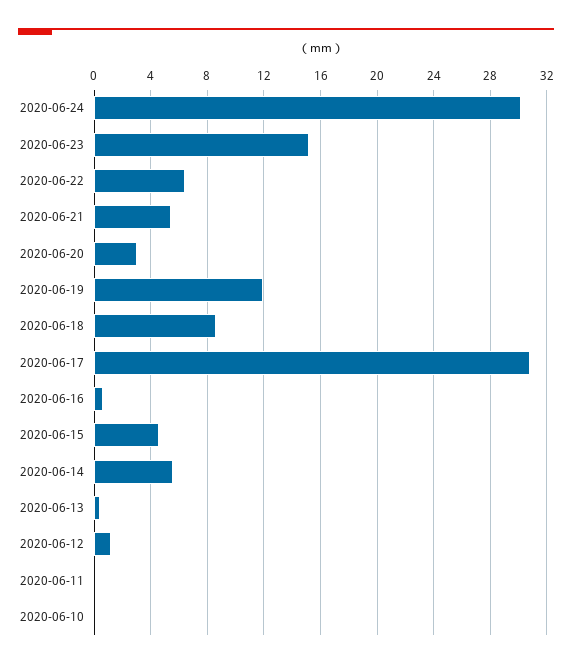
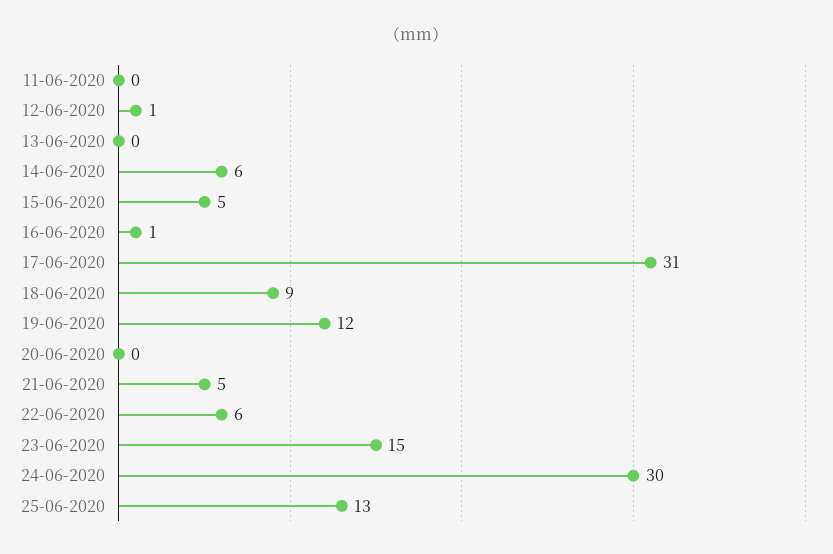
2020-06-20: 3 -> 0
2020-06-10: 0 -> none
25-06-2020: none -> 13

